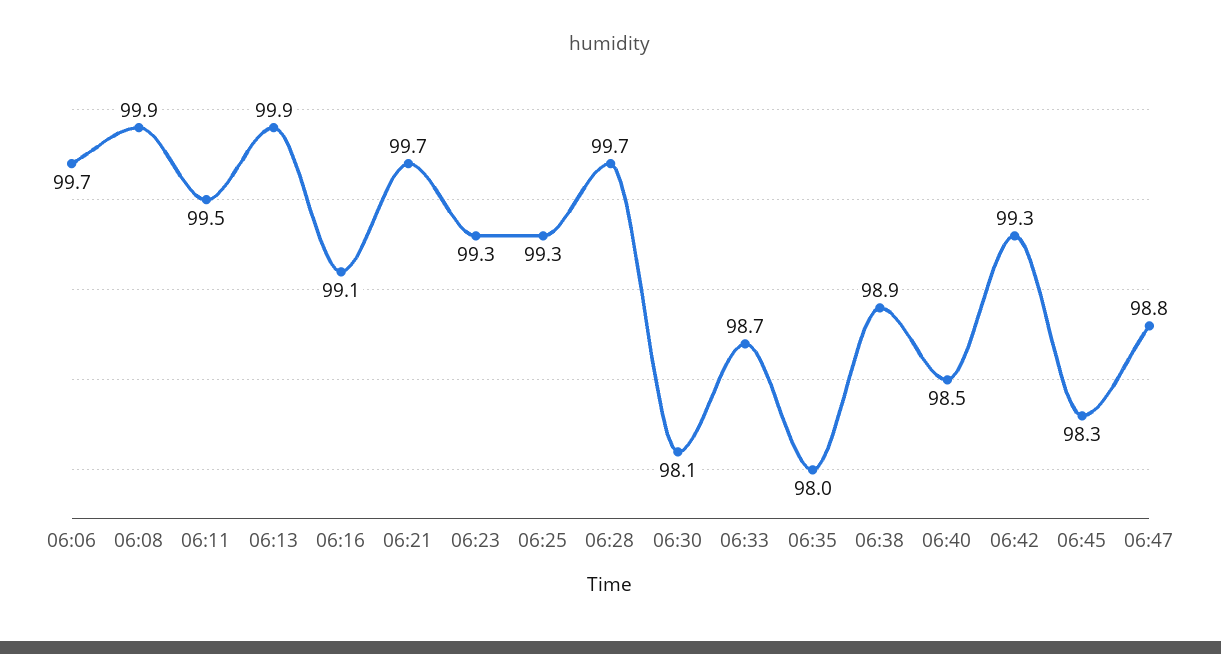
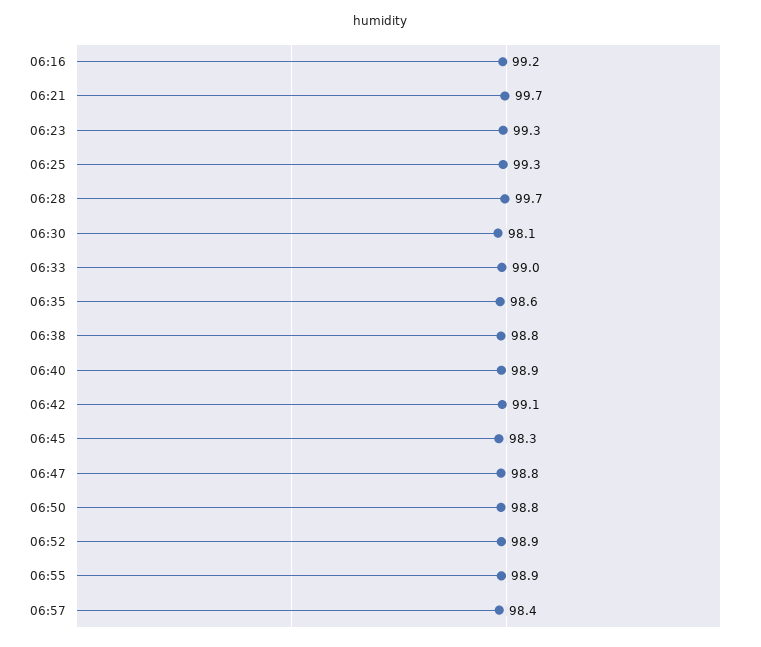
06:06: 99.7 -> none
06:08: 99.9 -> none
06:11: 99.5 -> none
06:13: 99.9 -> none
06:16: 99.1 -> 99.2
06:33: 98.7 -> 99
06:35: 98 -> 98.6
06:38: 98.9 -> 98.8
06:40: 98.5 -> 98.9
06:42: 99.3 -> 99.1
06:50: none -> 98.8
06:52: none -> 98.9
06:55: none -> 98.9
06:57: none -> 98.4

